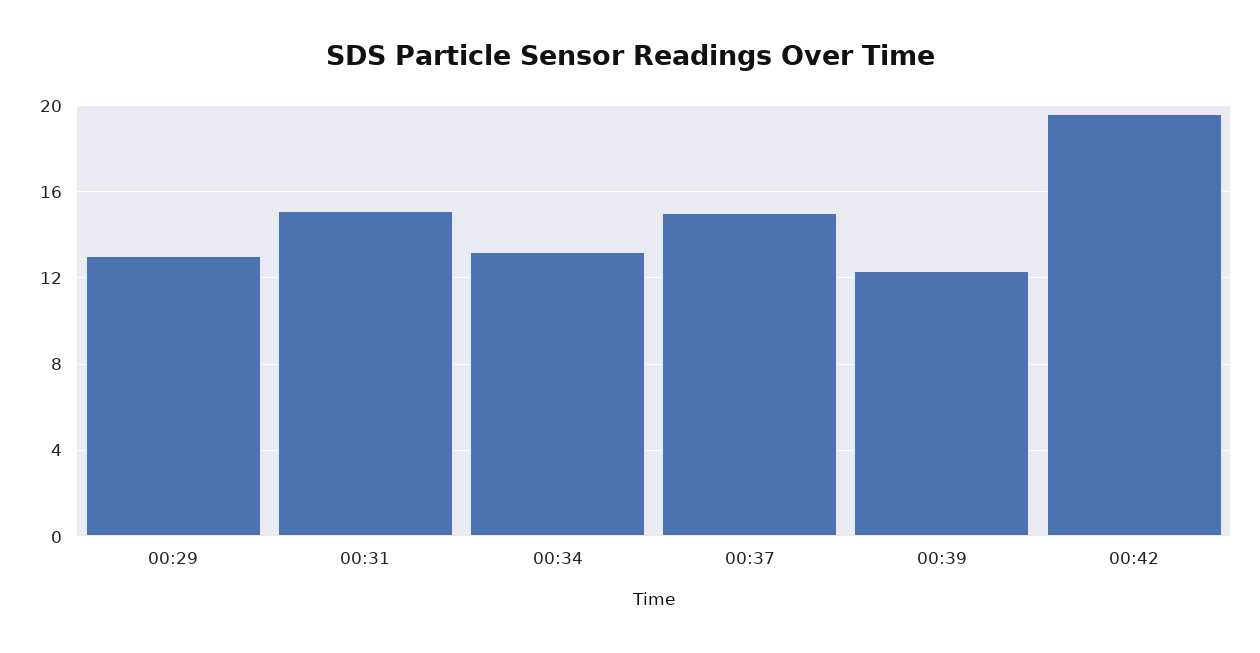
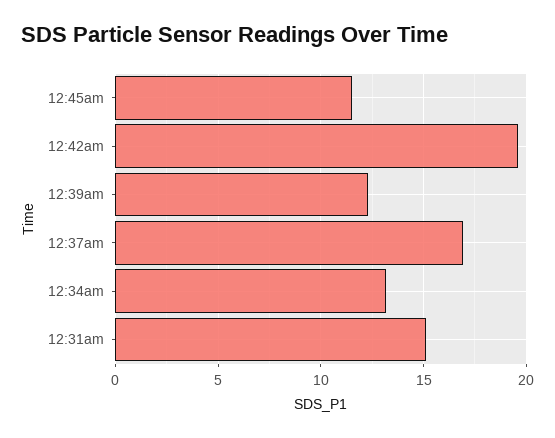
00:29: 13 -> none
00:37: 15 -> 17
12:45am: none -> 11.5

